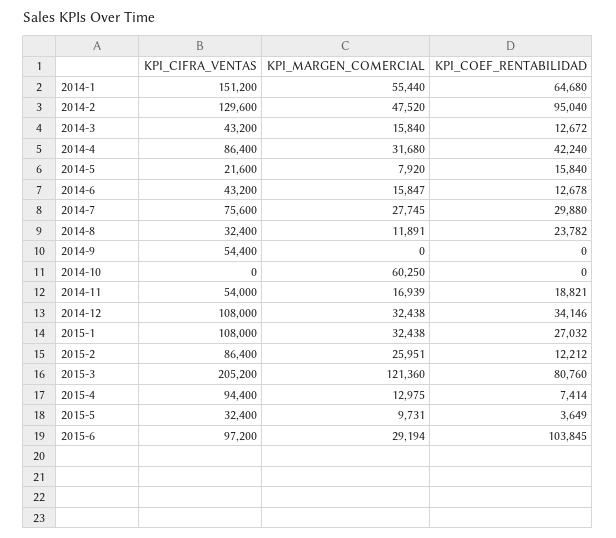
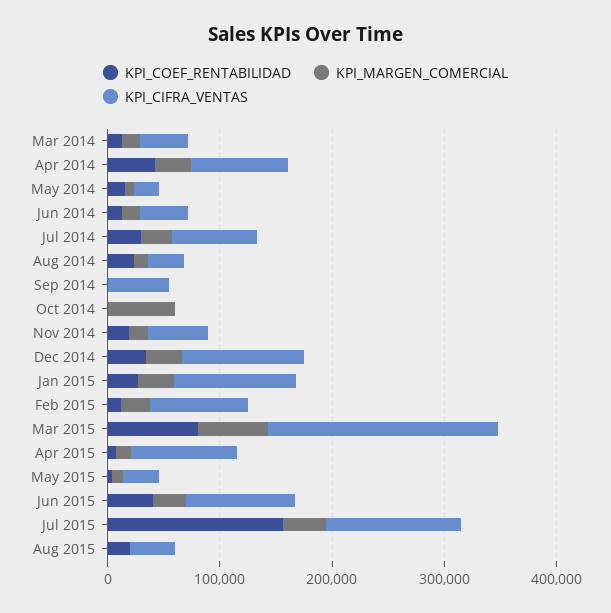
KPI_CIFRA_VENTAS, 2014-1: 151200 -> none
KPI_MARGEN_COMERCIAL, 2014-1: 55440 -> none
KPI_COEF_RENTABILIDAD, 2014-1: 64680 -> none
KPI_CIFRA_VENTAS, 2014-2: 129600 -> none
KPI_MARGEN_COMERCIAL, 2014-2: 47520 -> none
KPI_COEF_RENTABILIDAD, 2014-2: 95040 -> none
KPI_MARGEN_COMERCIAL, 2015-3: 121360 -> 60000
KPI_COEF_RENTABILIDAD, 2015-6: 103845 -> 40000
KPI_COEF_RENTABILIDAD, Jul 2015: none -> 160000
KPI_MARGEN_COMERCIAL, Jul 2015: none -> 40000
KPI_CIFRA_VENTAS, Jul 2015: none -> 120000
KPI_COEF_RENTABILIDAD, Aug 2015: none -> 20000
KPI_MARGEN_COMERCIAL, Aug 2015: none -> 0
KPI_CIFRA_VENTAS, Aug 2015: none -> 40000

